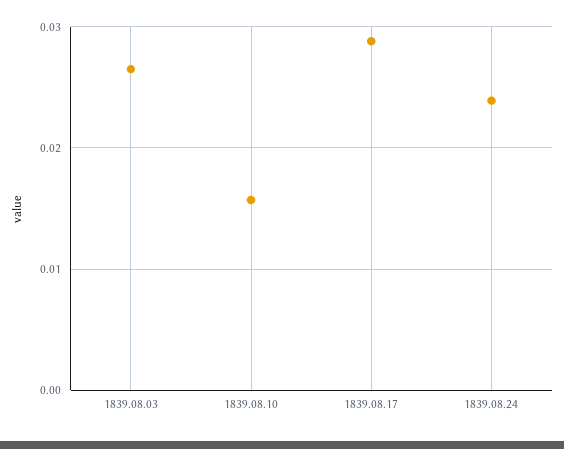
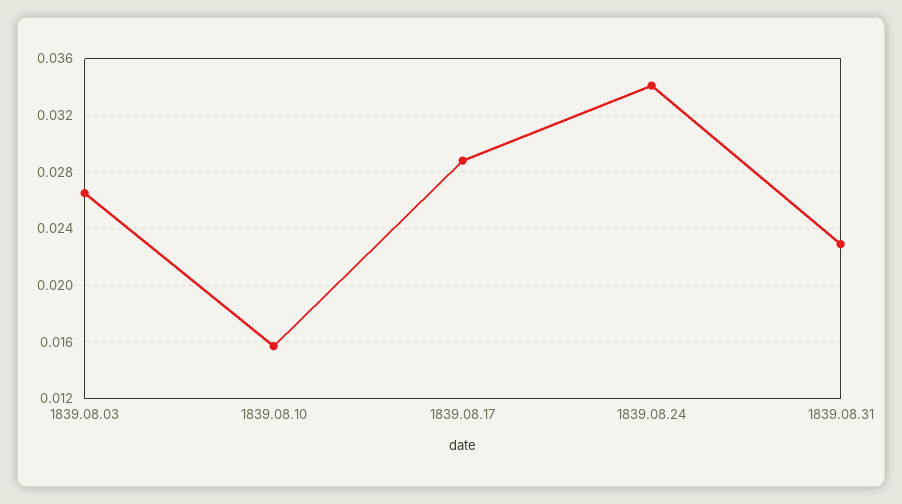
1839.08.24: 0.024 -> 0.034
1839.08.31: none -> 0.023

